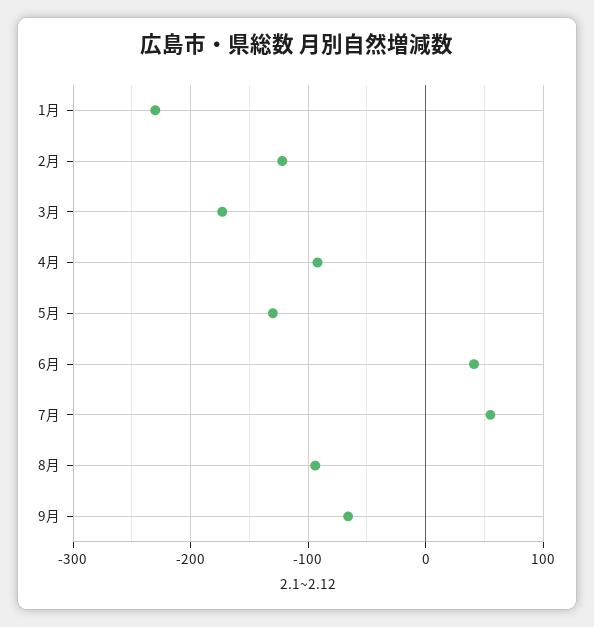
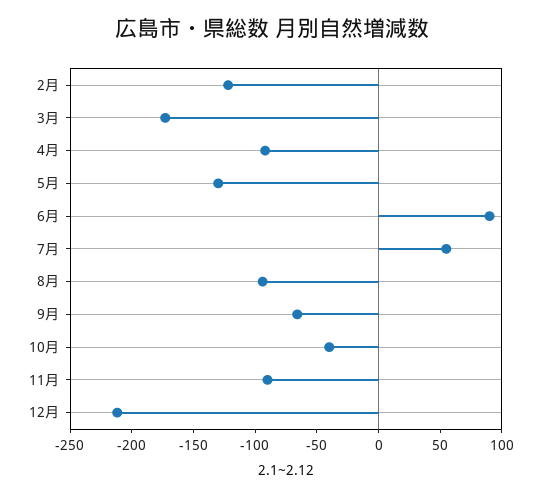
1月: -230 -> none
6月: 40 -> 90
10月: none -> -40
11月: none -> -90
12月: none -> -210

